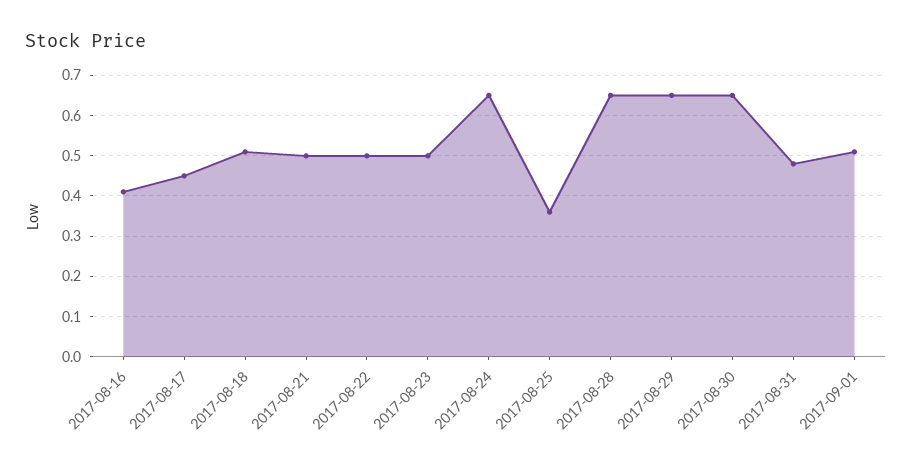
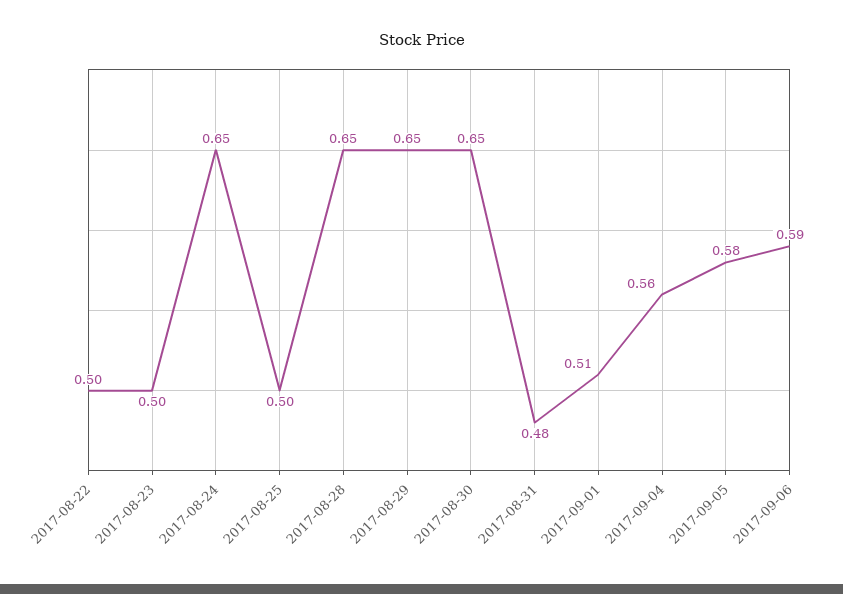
2017-08-16: 0.4 -> none
2017-08-17: 0.45 -> none
2017-08-18: 0.5 -> none
2017-08-21: 0.5 -> none
2017-08-25: 0.35 -> 0.5
2017-09-04: none -> 0.56
2017-09-05: none -> 0.58
2017-09-06: none -> 0.59

